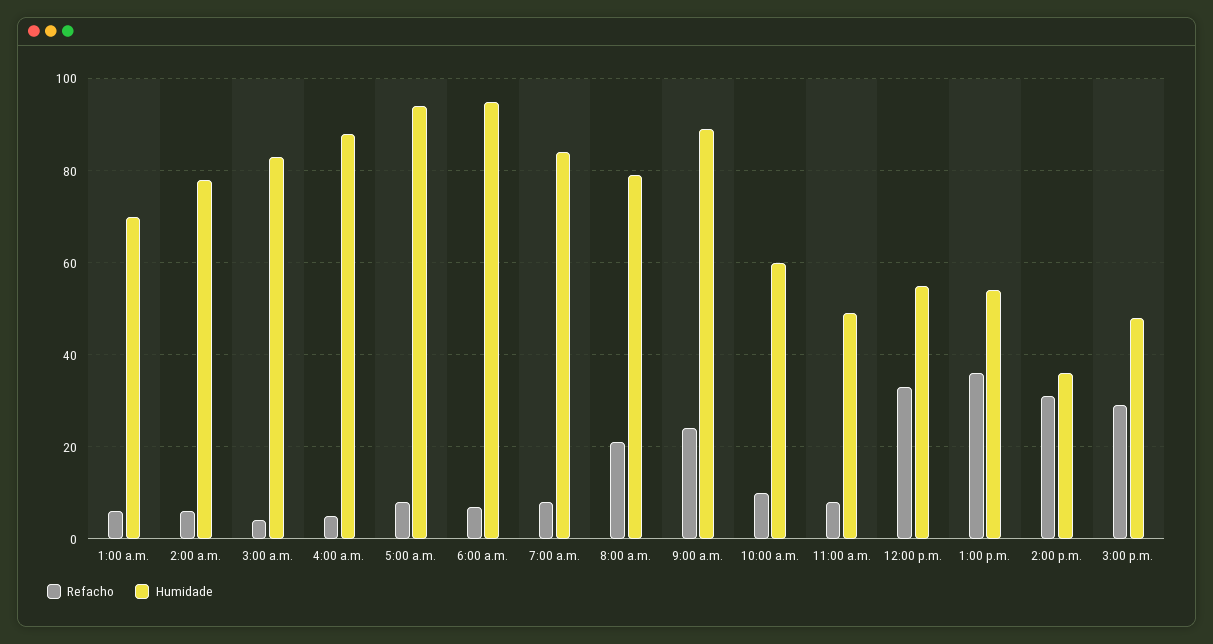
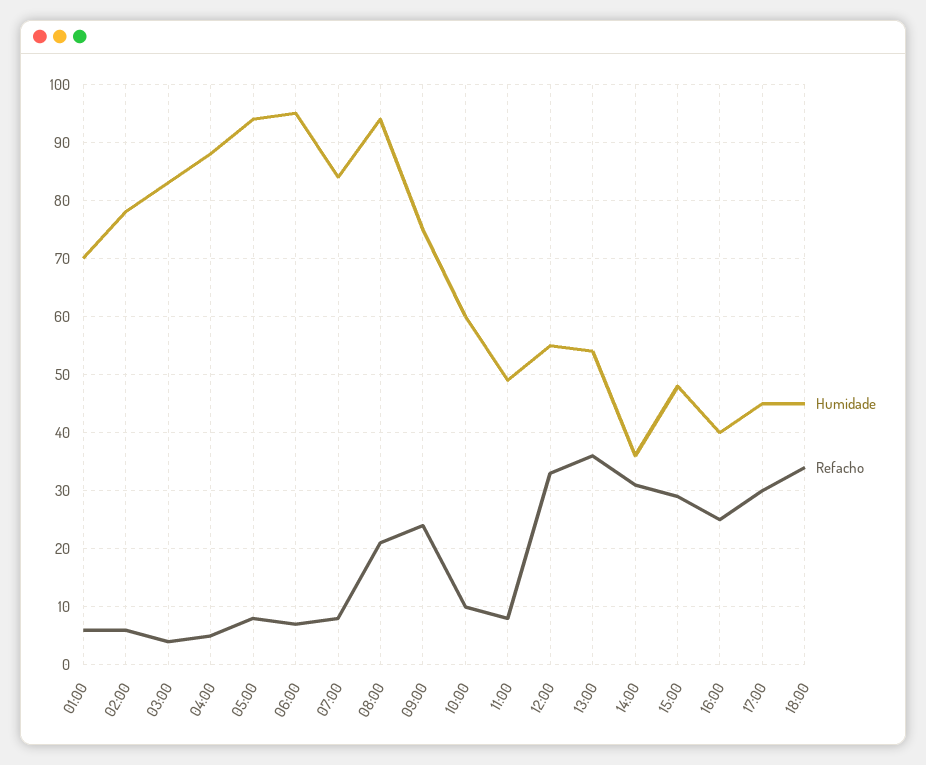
Humidade, 8:00 a.m.: 80 -> 95
Humidade, 9:00 a.m.: 90 -> 75
Humidade, 16:00: none -> 40
Refacho, 16:00: none -> 25
Humidade, 17:00: none -> 45
Refacho, 17:00: none -> 30
Humidade, 18:00: none -> 45
Refacho, 18:00: none -> 35

